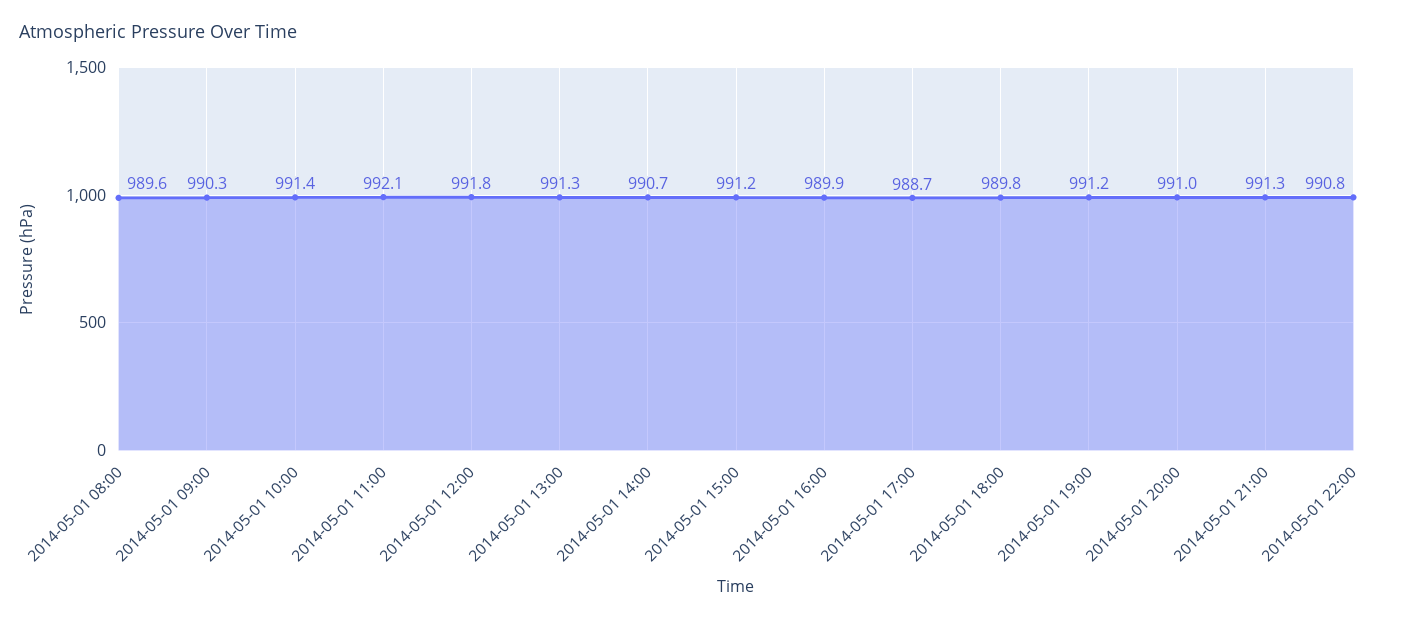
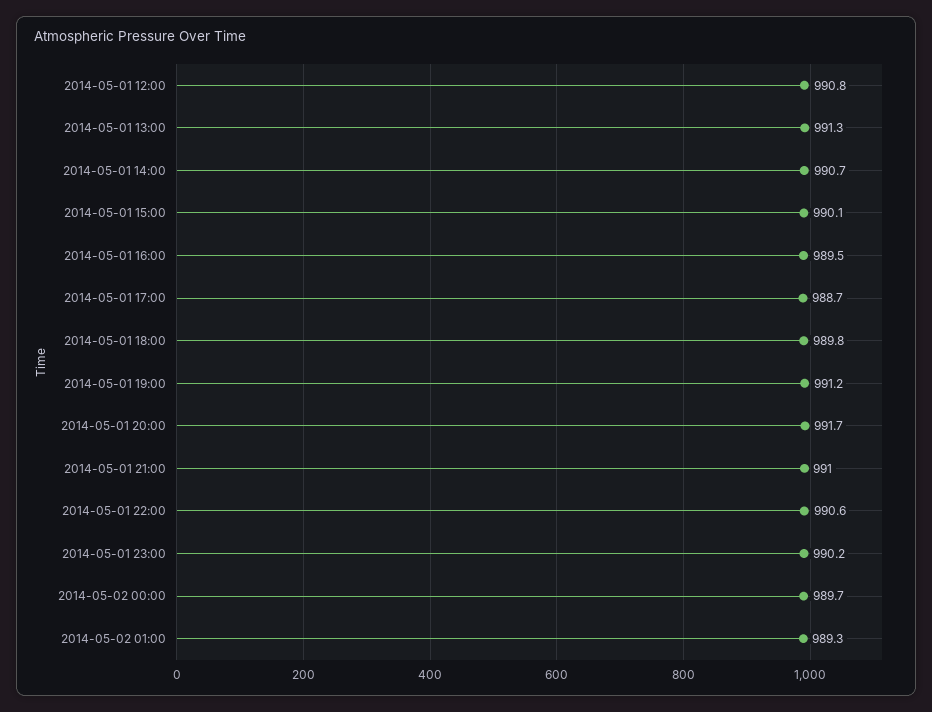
2014-05-01 08:00: 989.6 -> none
2014-05-01 09:00: 990.3 -> none
2014-05-01 10:00: 991.4 -> none
2014-05-01 11:00: 992.1 -> none
2014-05-01 12:00: 991.8 -> 990.8
2014-05-01 15:00: 991.2 -> 990.1
2014-05-01 16:00: 989.9 -> 989.5
2014-05-01 20:00: 991 -> 991.7
2014-05-01 21:00: 991.3 -> 991
2014-05-01 22:00: 990.8 -> 990.6
2014-05-01 23:00: none -> 990.2
2014-05-02 00:00: none -> 989.7
2014-05-02 01:00: none -> 989.3

